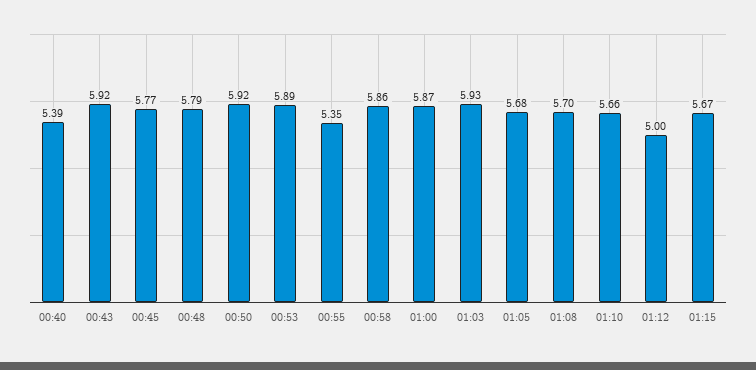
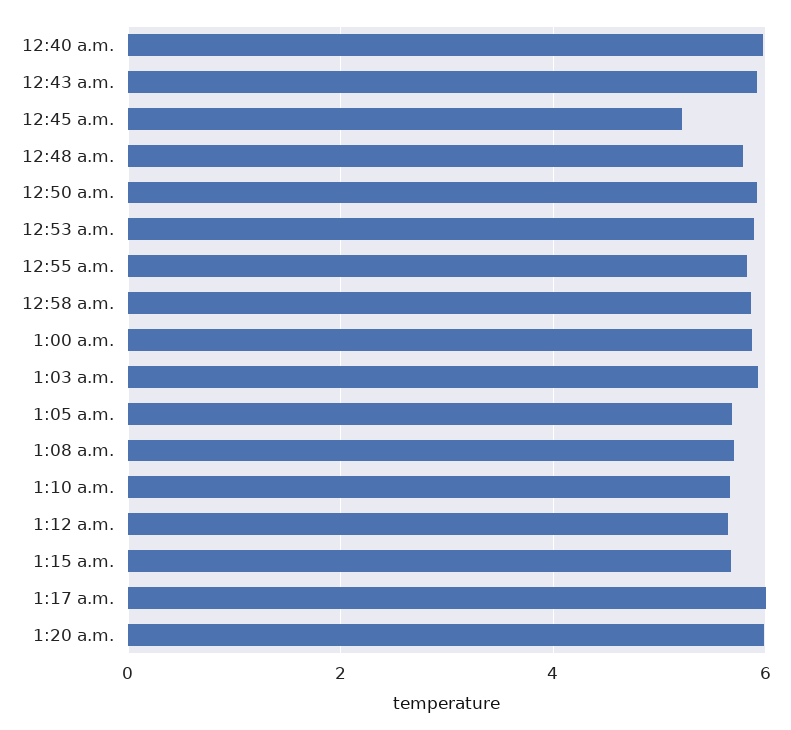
00:40: 5.39 -> 6
00:45: 5.77 -> 5.2
00:55: 5.35 -> 5.8
01:12: 5 -> 5.6
1:17 a.m.: none -> 6
1:20 a.m.: none -> 6

